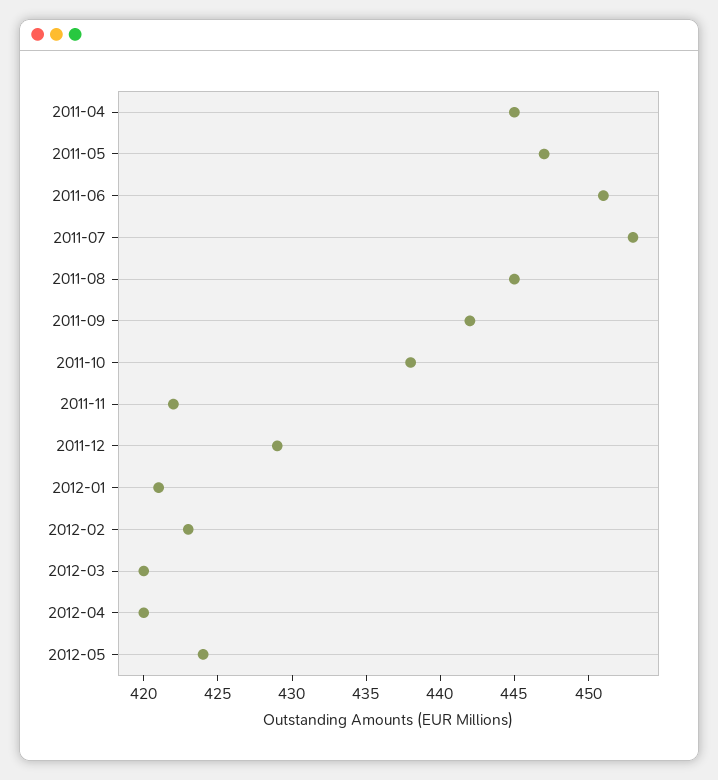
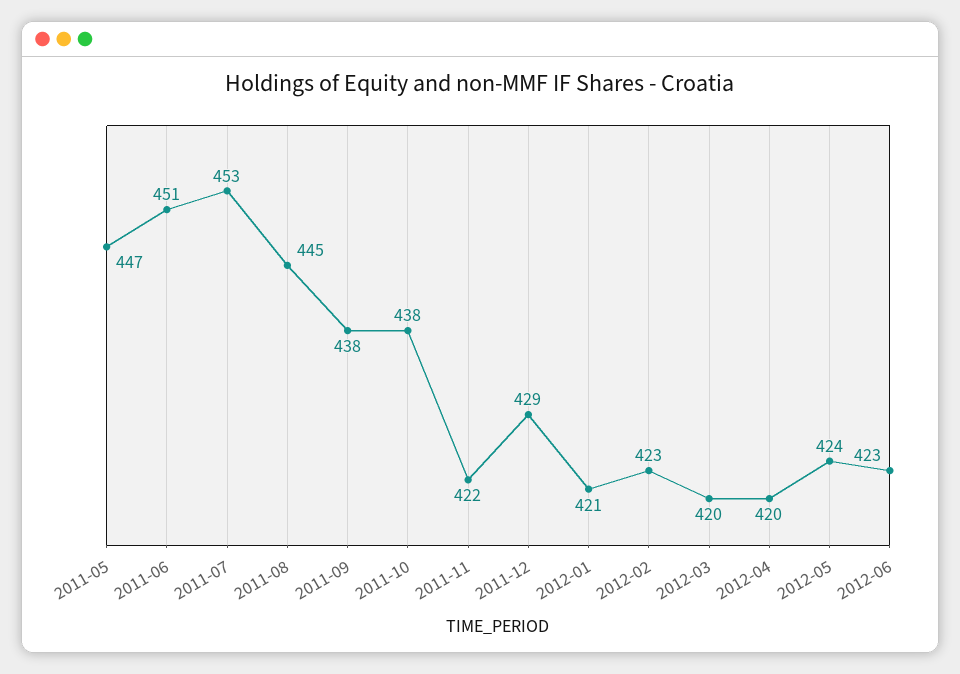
2011-04: 445 -> none
2011-09: 442 -> 438
2012-06: none -> 423

